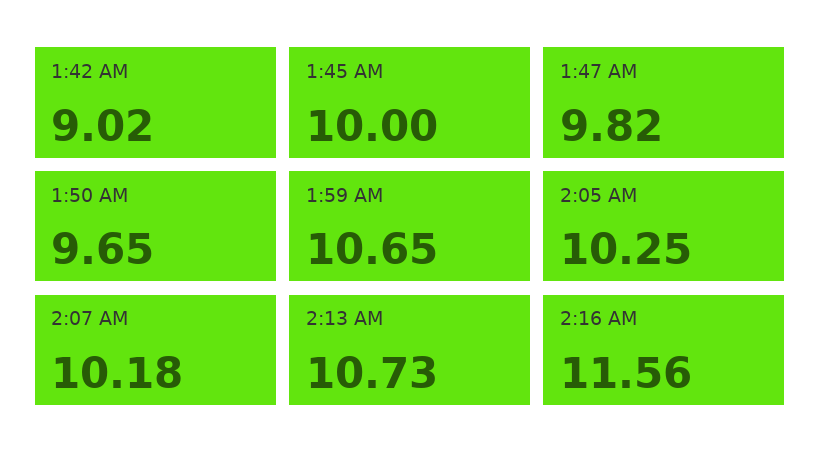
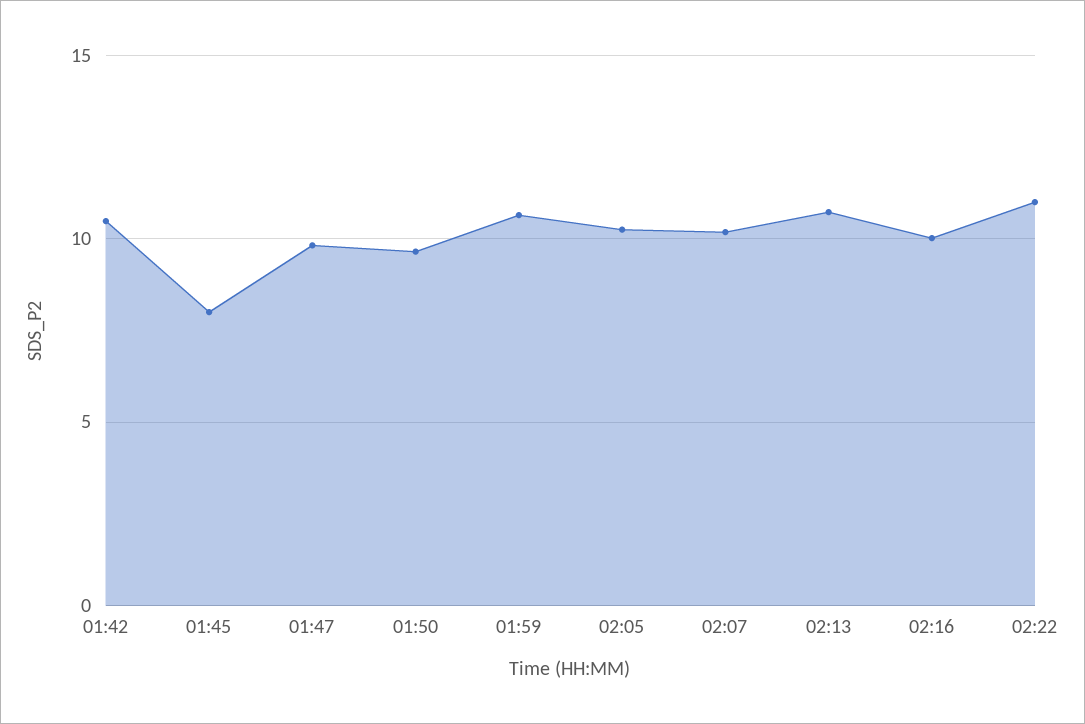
1:42 AM: 9.02 -> 10.5
1:45 AM: 10 -> 8
2:16 AM: 11.56 -> 10
02:22: none -> 11

